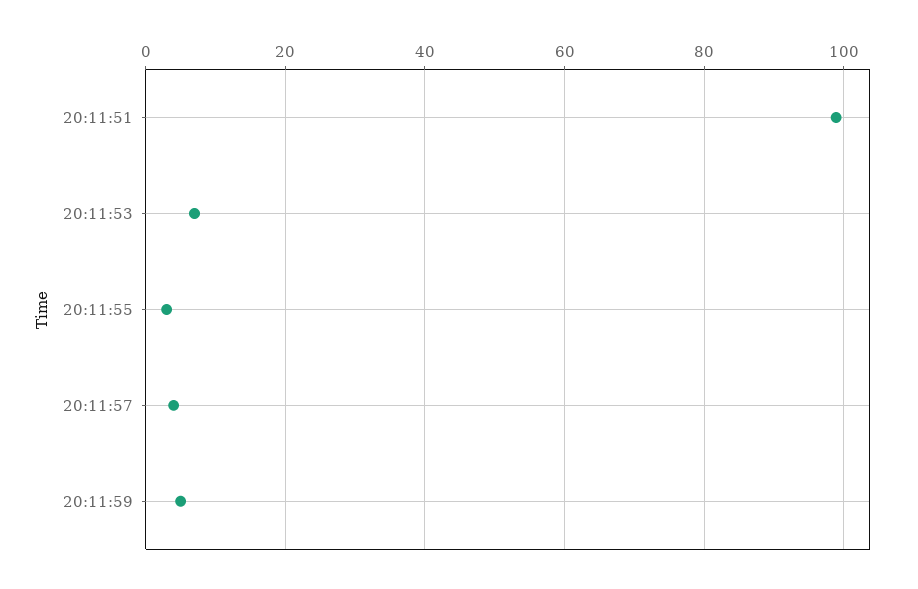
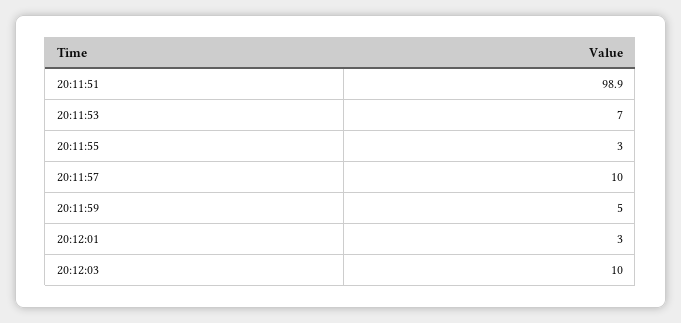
20:11:57: 4 -> 10
20:12:01: none -> 3
20:12:03: none -> 10

